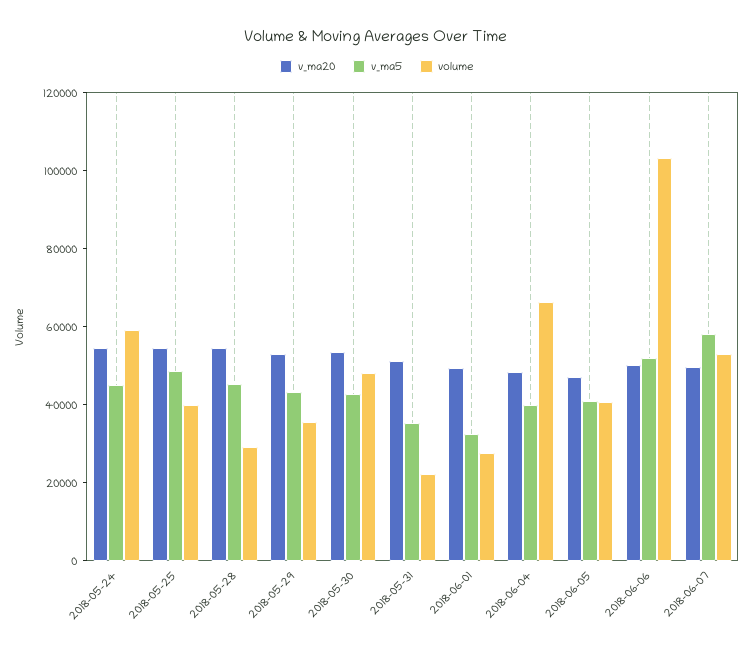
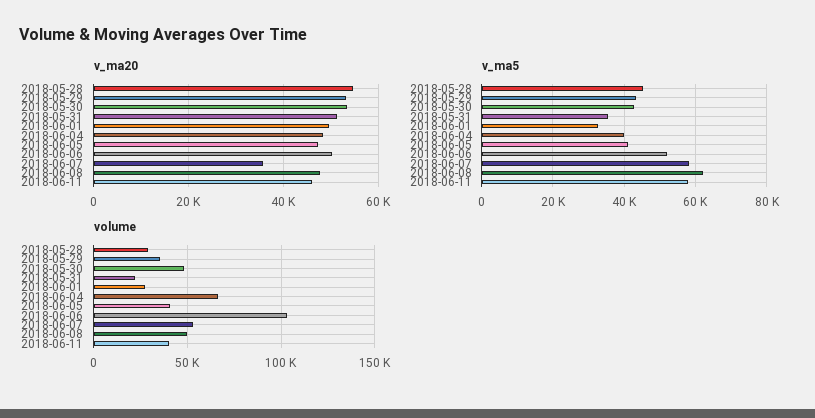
v_ma20, 2018-05-24: 55000 -> none
v_ma5, 2018-05-24: 45000 -> none
volume, 2018-05-24: 60000 -> none
v_ma20, 2018-05-25: 55000 -> none
v_ma5, 2018-05-25: 50000 -> none
volume, 2018-05-25: 40000 -> none
v_ma20, 2018-06-07: 50000 -> 36000
v_ma20, 2018-06-08: none -> 48000
v_ma20, 2018-06-11: none -> 46000
v_ma5, 2018-06-08: none -> 62000
v_ma5, 2018-06-11: none -> 58000
volume, 2018-06-08: none -> 50000
volume, 2018-06-11: none -> 40000

